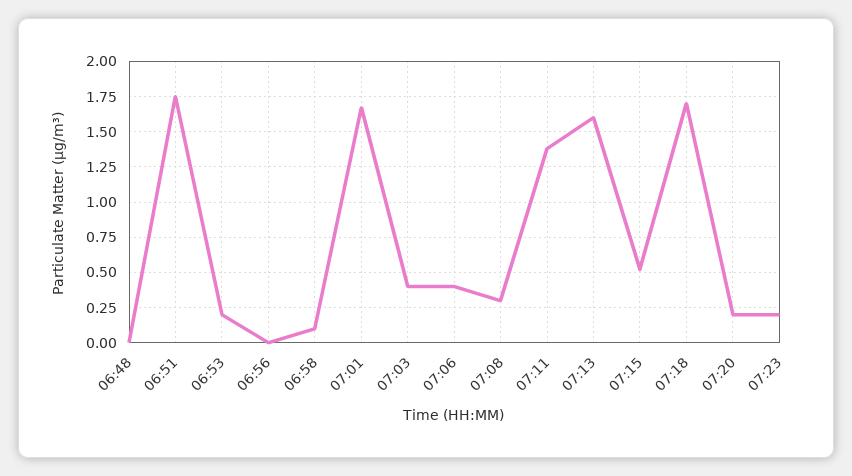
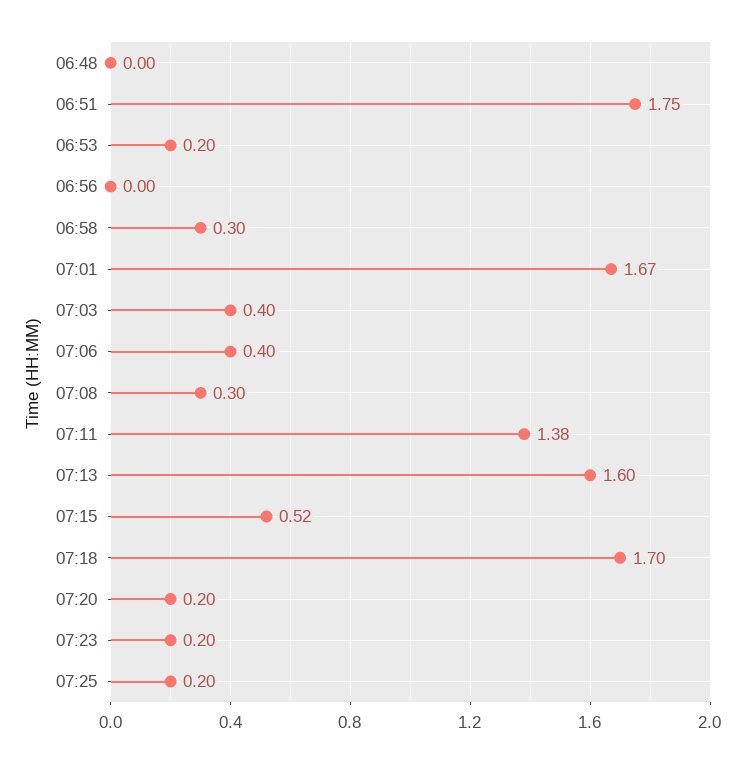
06:58: 0.1 -> 0.3
07:25: none -> 0.2

